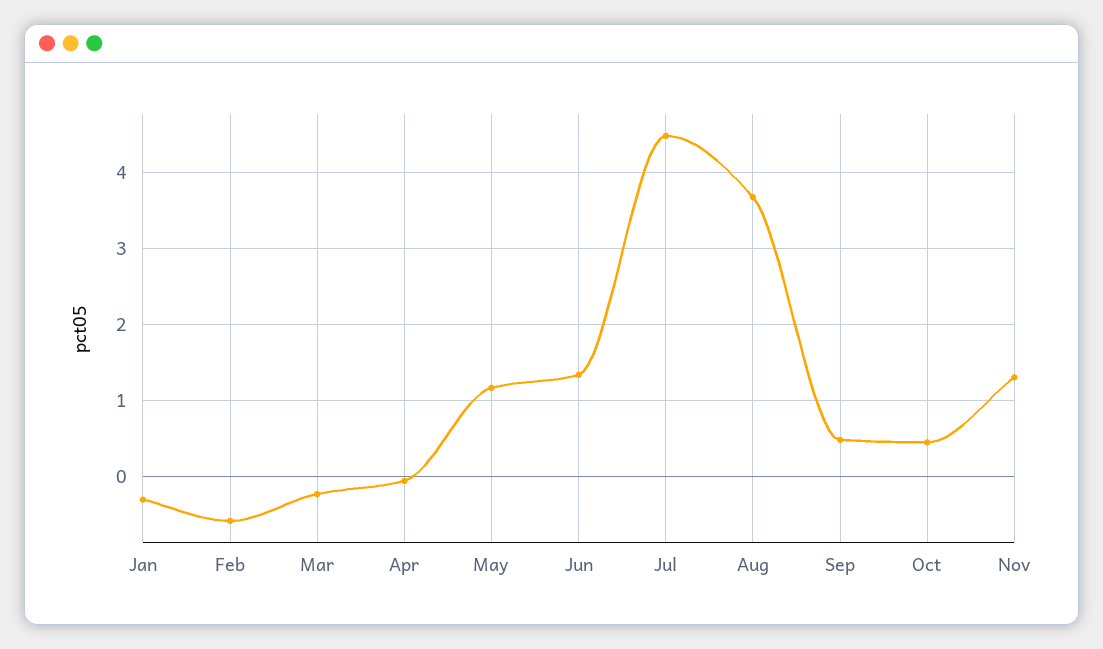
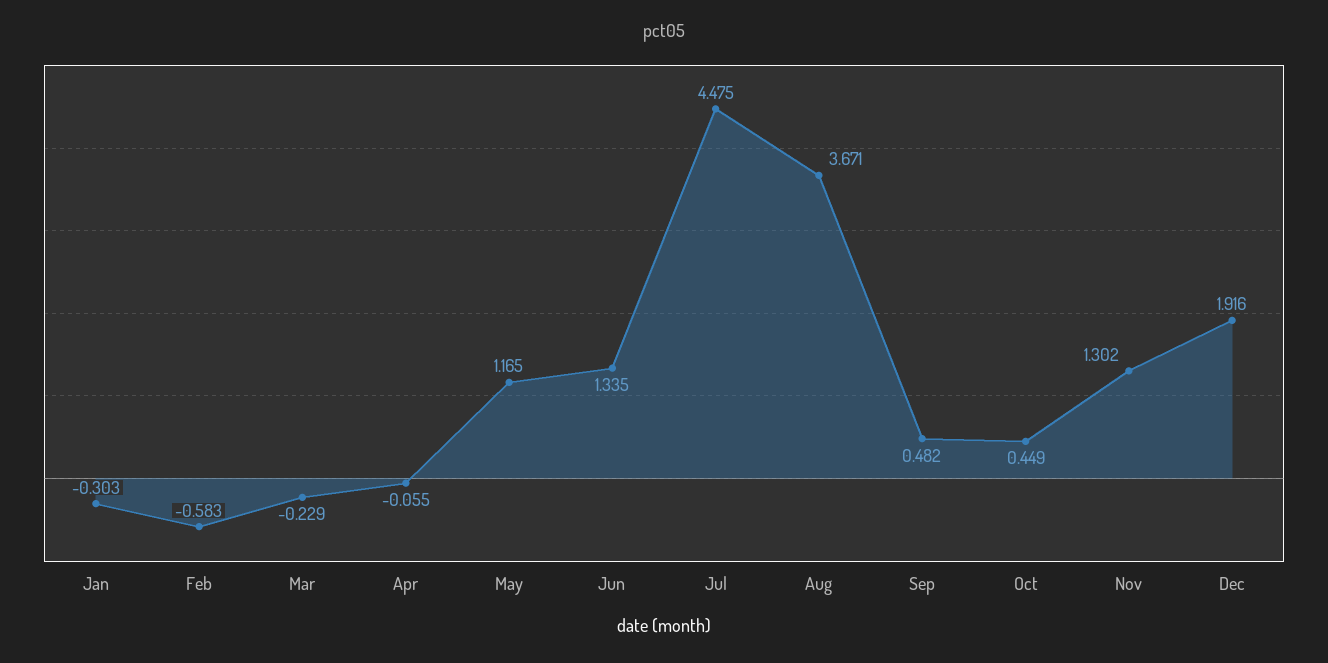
Dec: none -> 1.916

